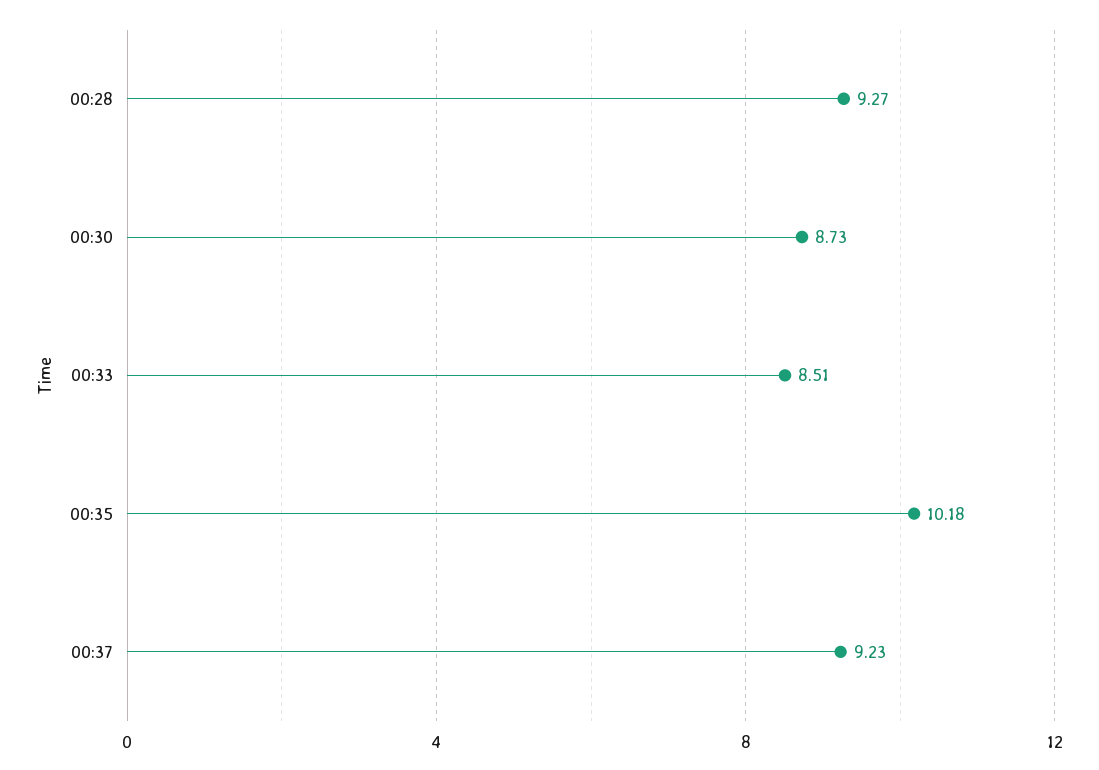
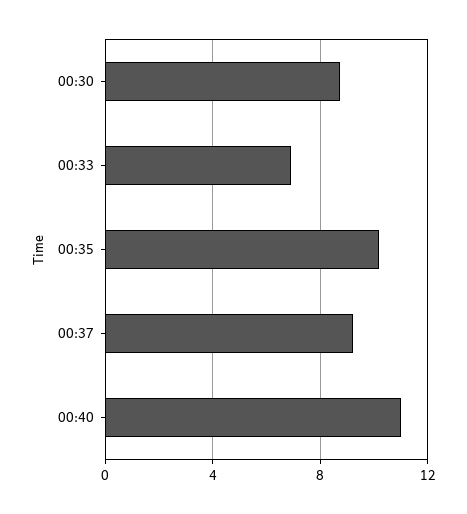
00:28: 9.27 -> none
00:33: 8.51 -> 7
00:40: none -> 11

